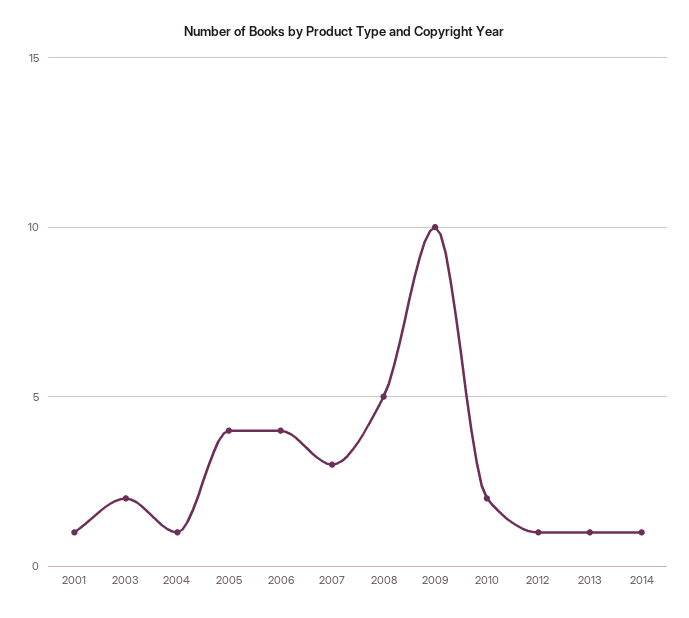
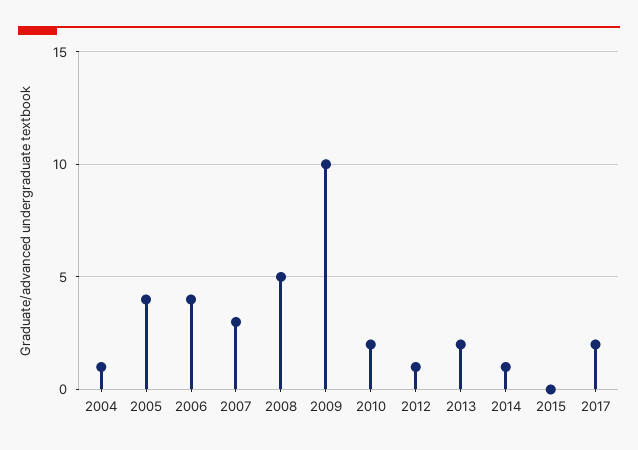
2001: 1 -> none
2003: 2 -> none
2013: 1 -> 2
2015: none -> 0
2017: none -> 2

